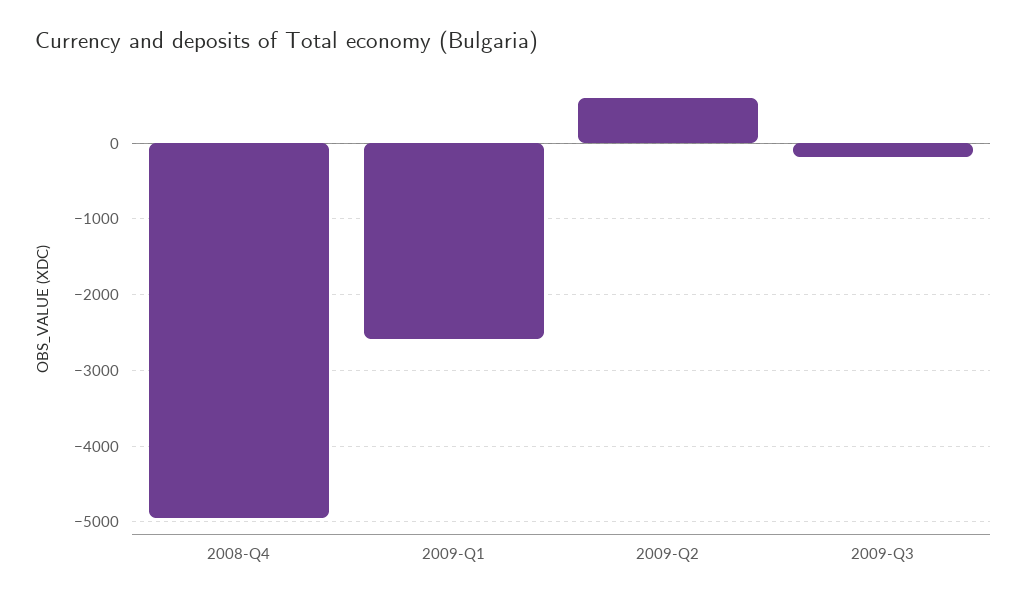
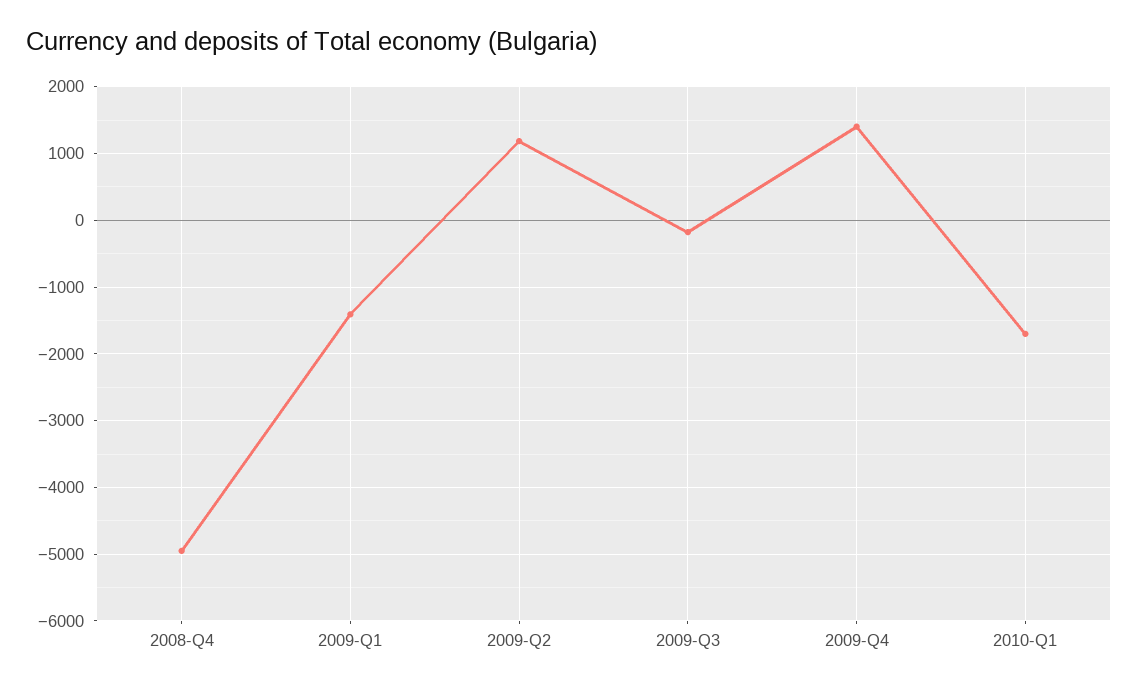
2009-Q1: -2600 -> -1400
2009-Q2: 600 -> 1200
2009-Q4: none -> 1400
2010-Q1: none -> -1700

